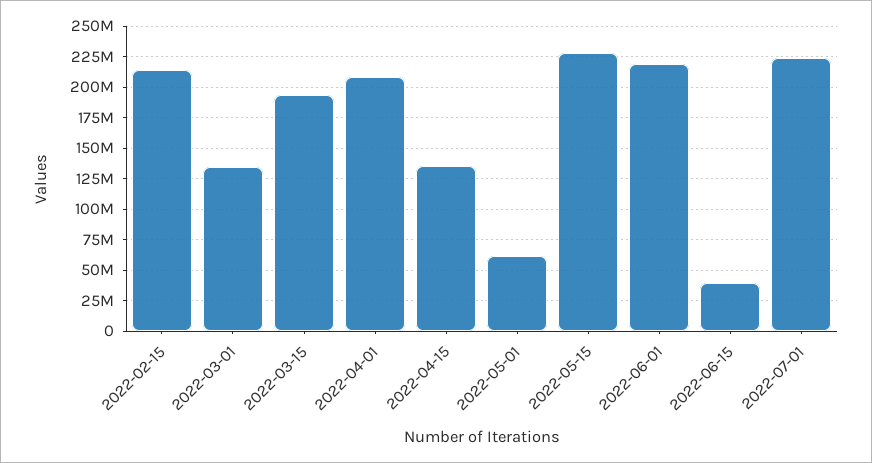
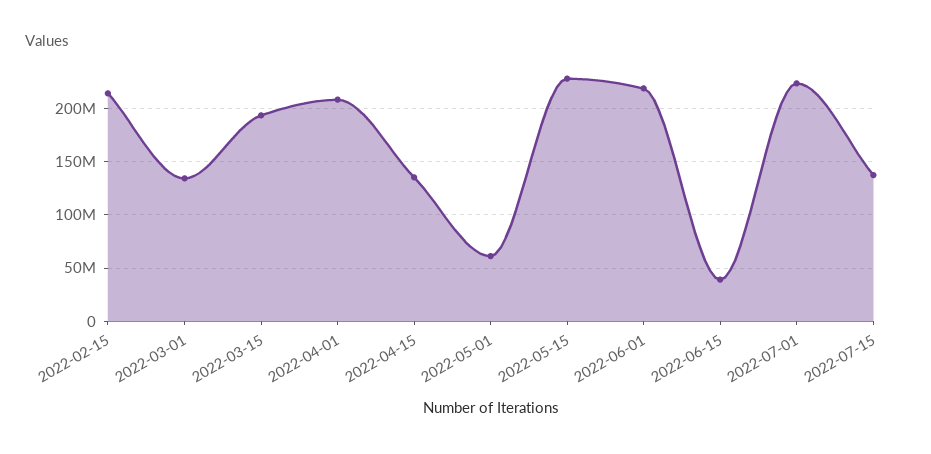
2022-07-15: none -> 140000000

